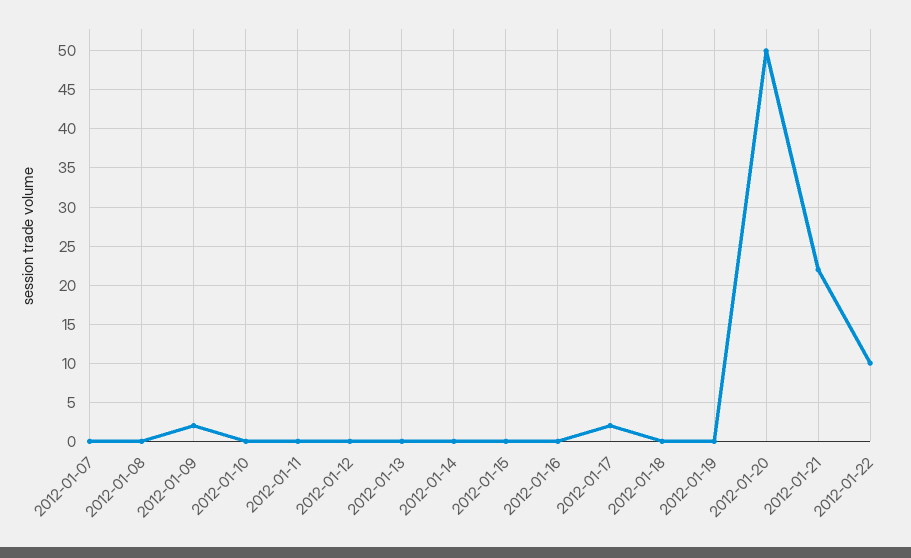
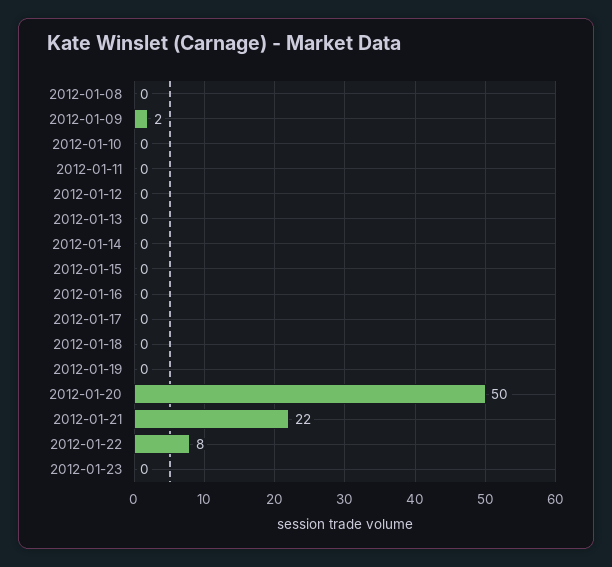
2012-01-07: 0 -> none
2012-01-17: 2 -> 0
2012-01-22: 10 -> 8
2012-01-23: none -> 0

